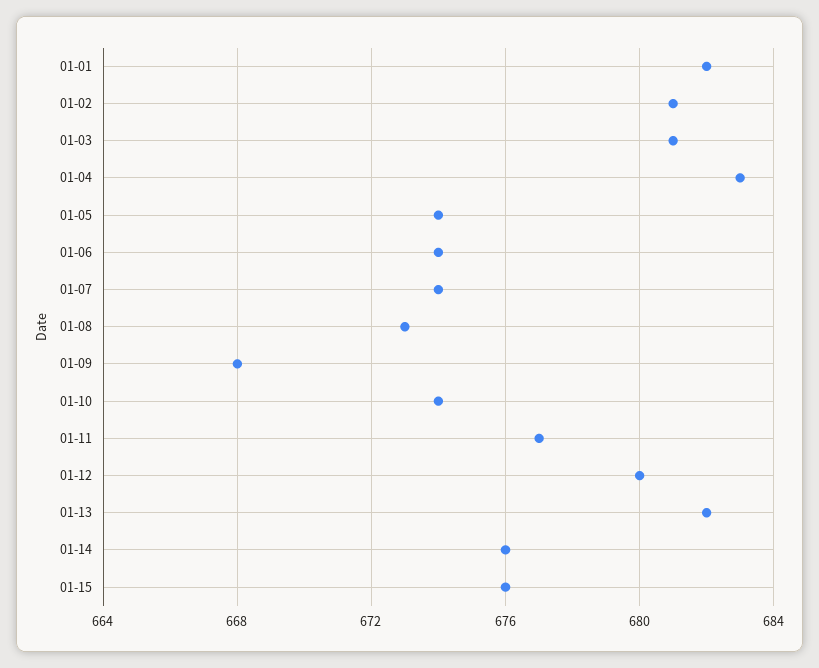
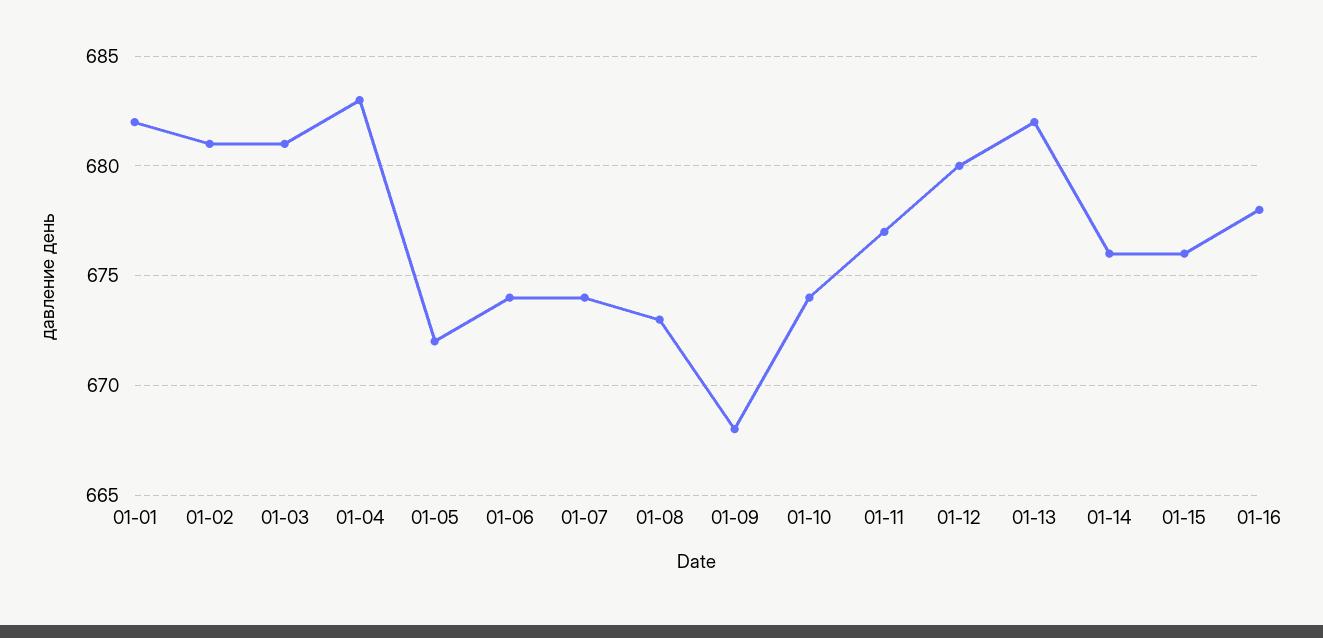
01-05: 674 -> 672
01-16: none -> 678

